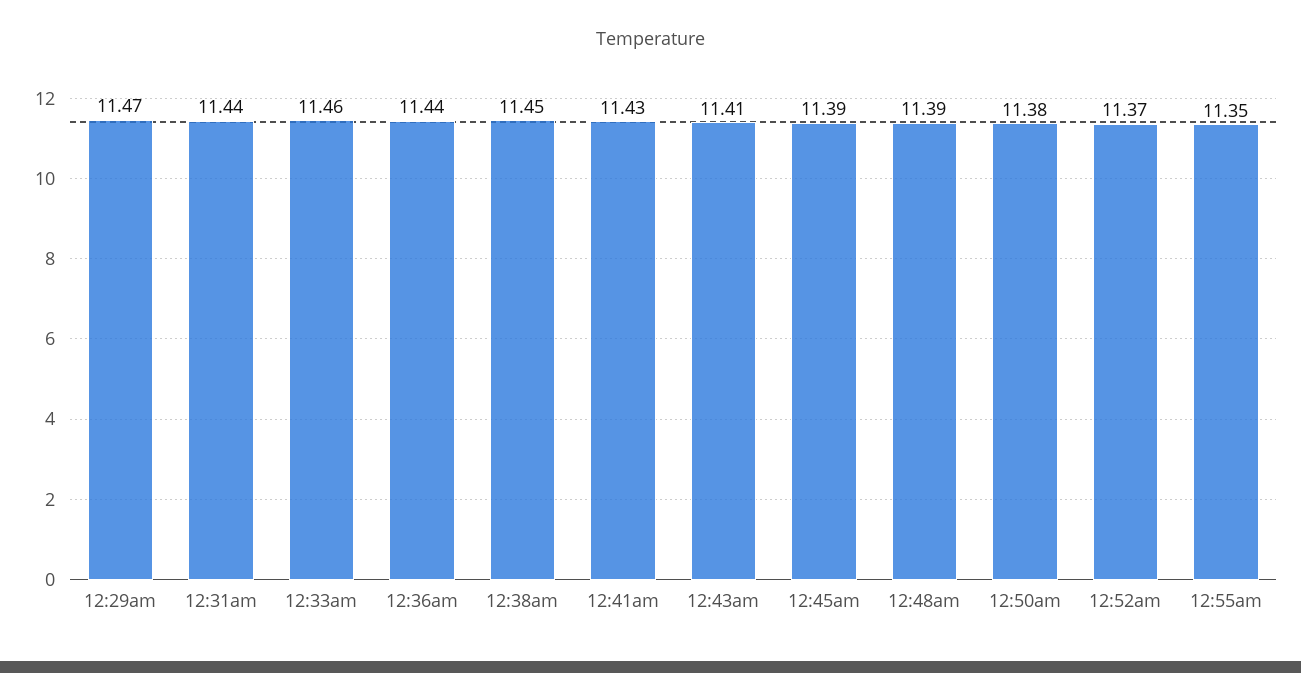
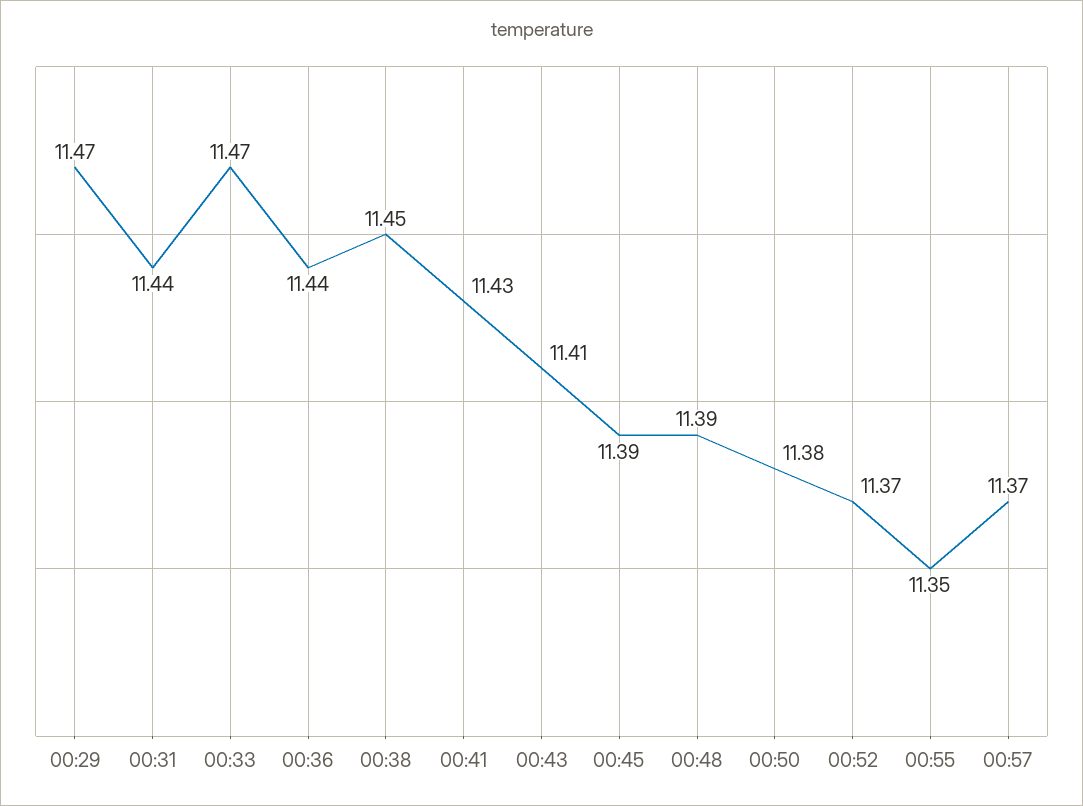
12:33am: 11.46 -> 11.47
00:57: none -> 11.37

